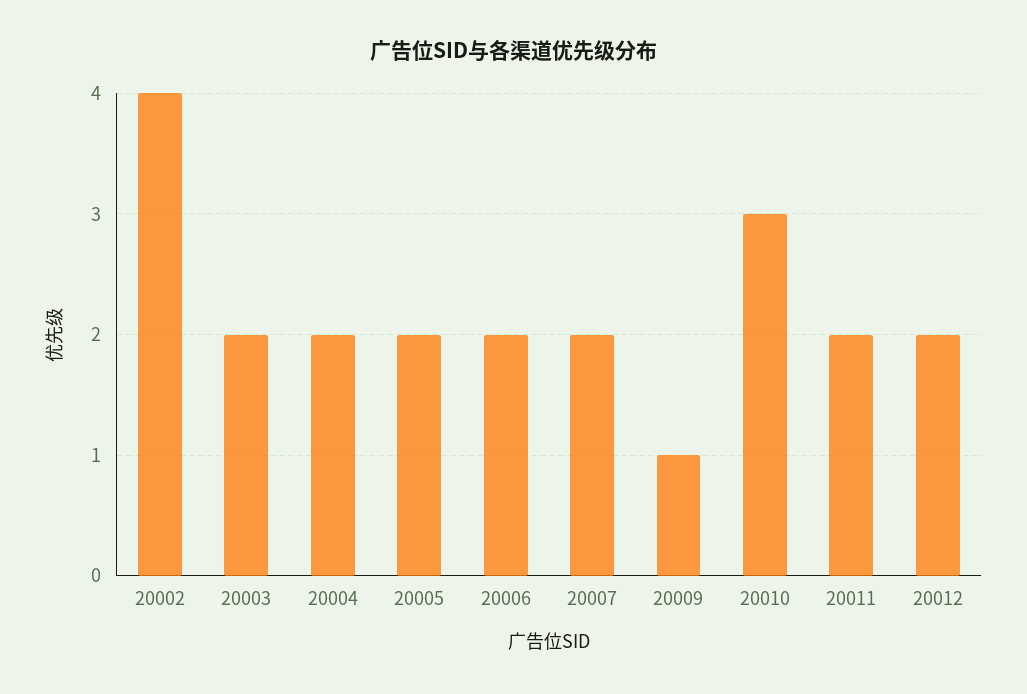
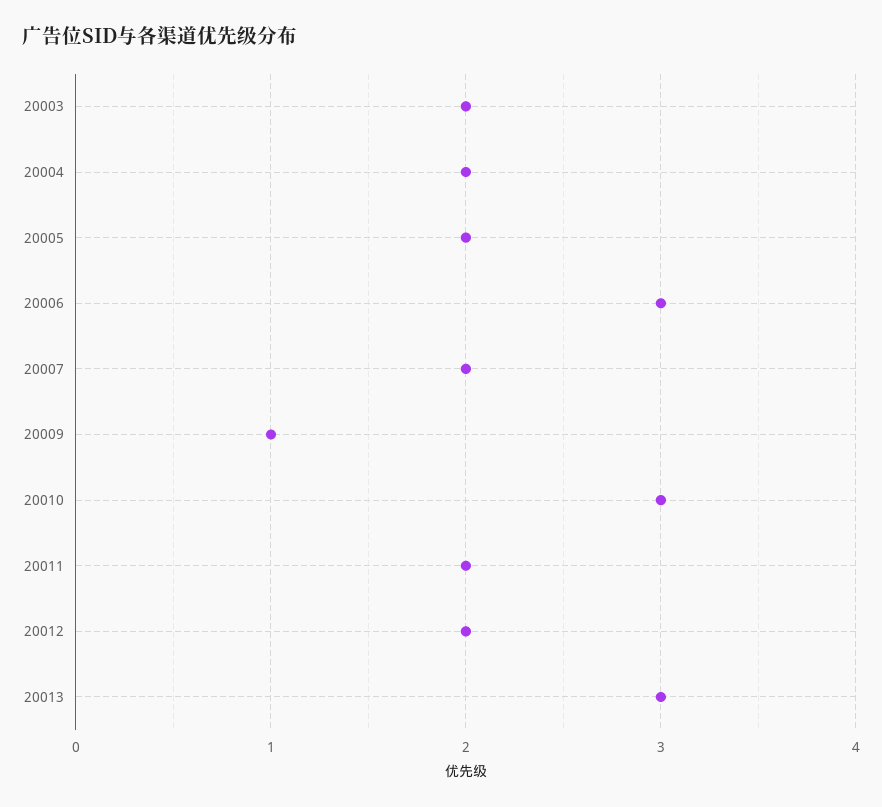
20002: 4 -> none
20006: 2 -> 3
20013: none -> 3

